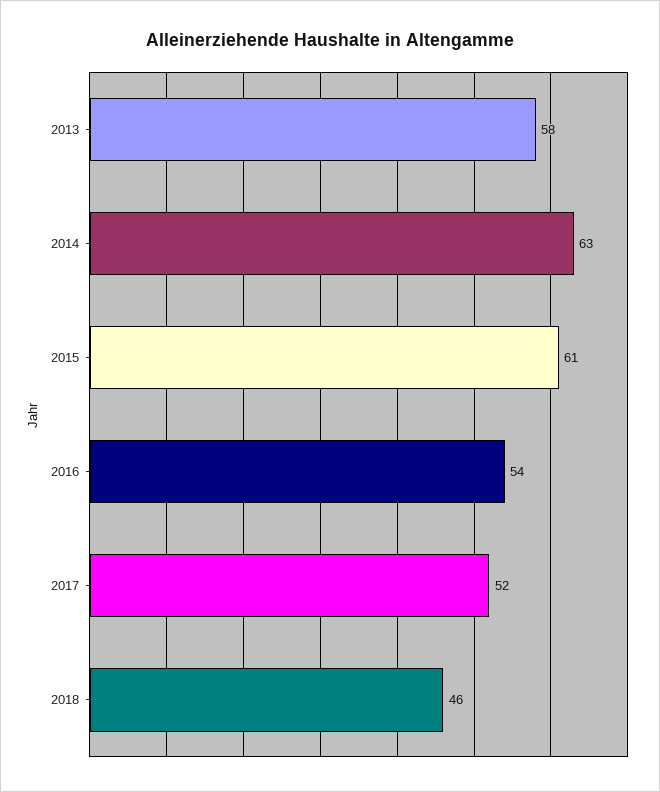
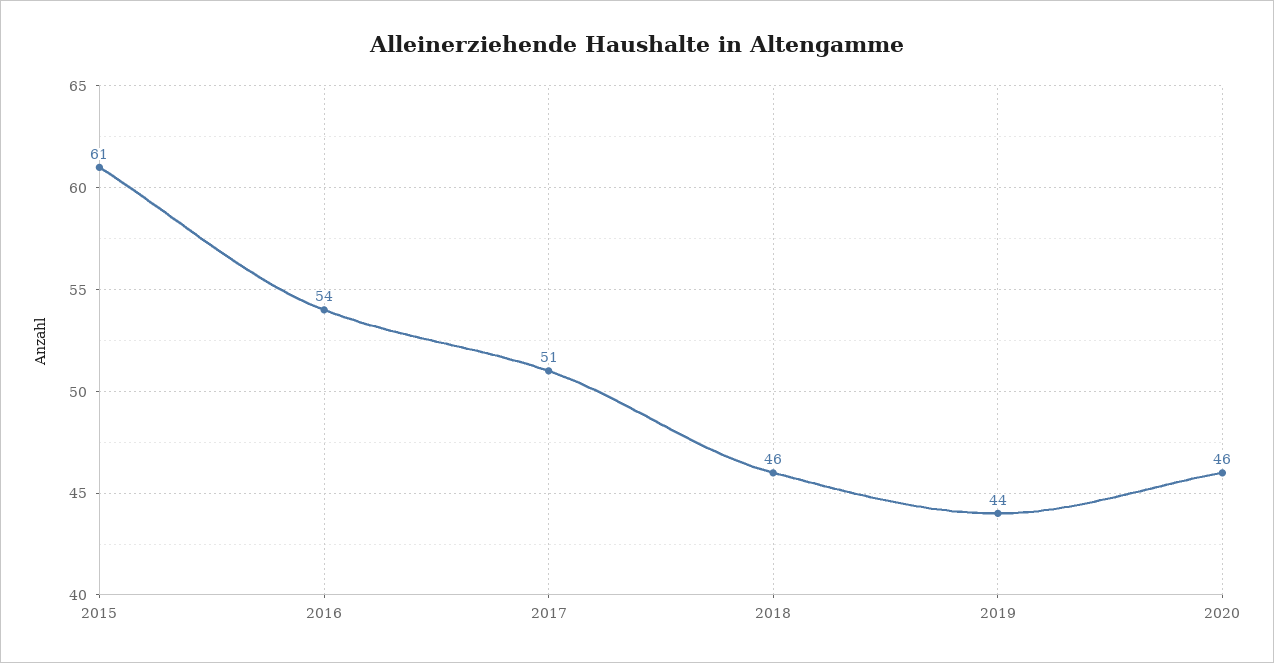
2013: 58 -> none
2014: 63 -> none
2017: 52 -> 51
2019: none -> 44
2020: none -> 46

